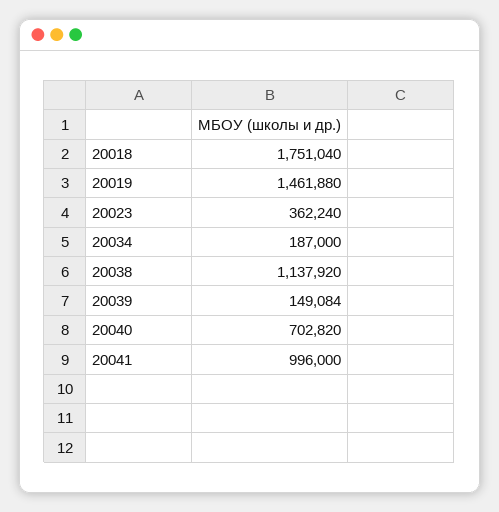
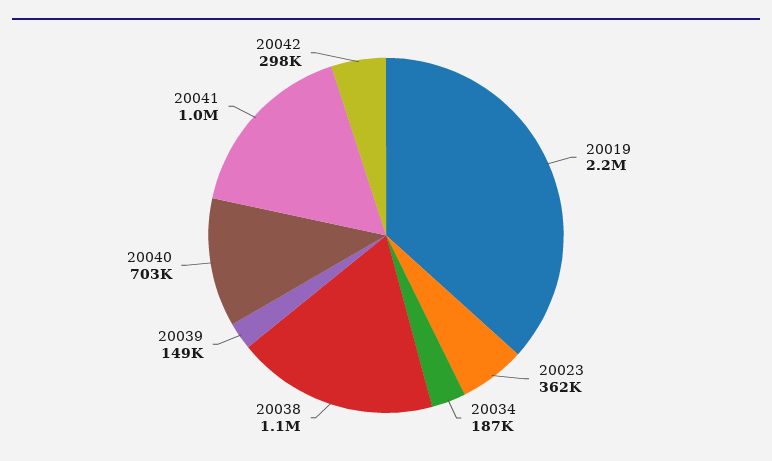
20018: 1751040 -> none
20019: 1461880 -> 2200000
20042: none -> 298000

